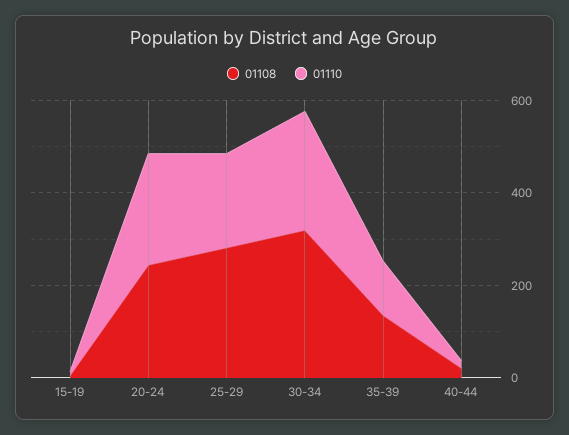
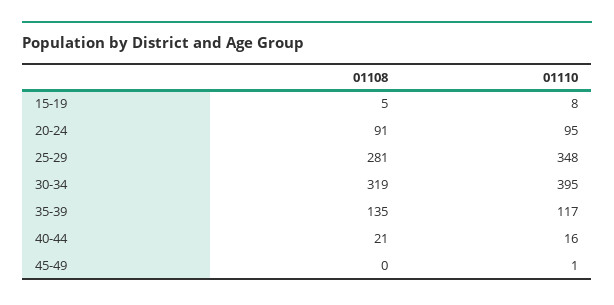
01108, 20-24: 250 -> 91
01110, 20-24: 250 -> 95
01110, 25-29: 200 -> 348
01110, 30-34: 250 -> 395
01108, 45-49: none -> 0
01110, 45-49: none -> 1

